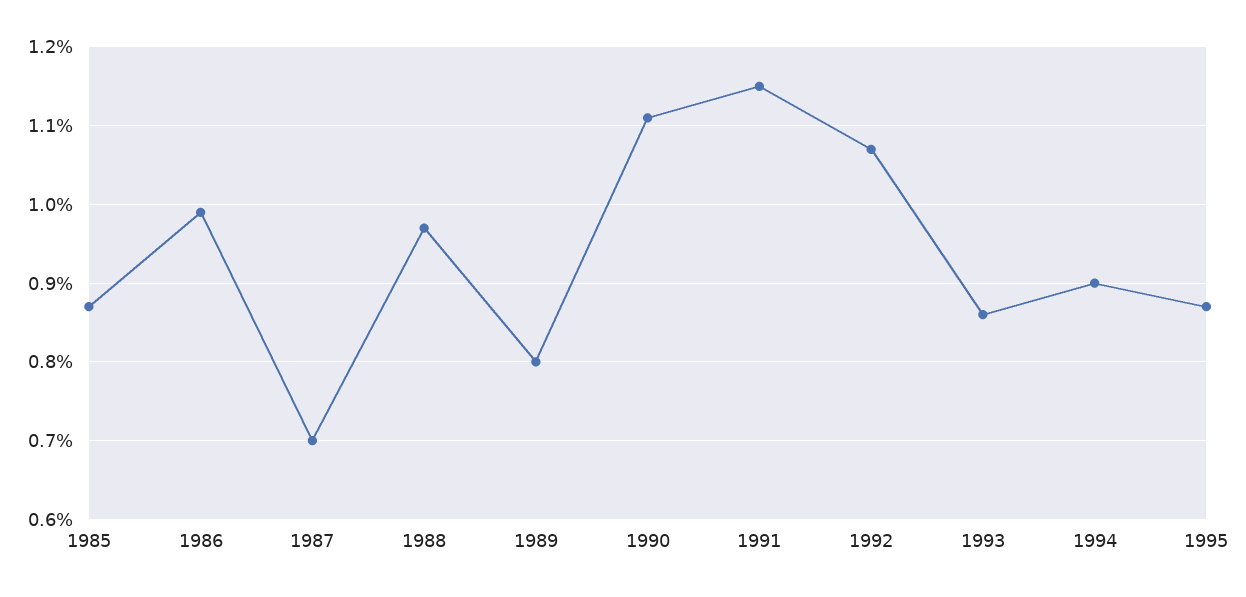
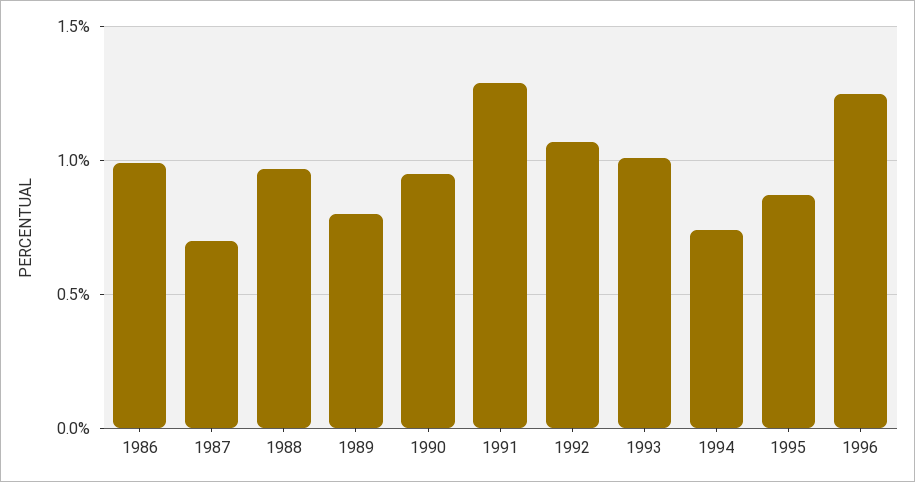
1985: 0.87 -> none
1990: 1.11 -> 0.95
1991: 1.15 -> 1.3
1993: 0.86 -> 1
1994: 0.9 -> 0.75
1996: none -> 1.25

